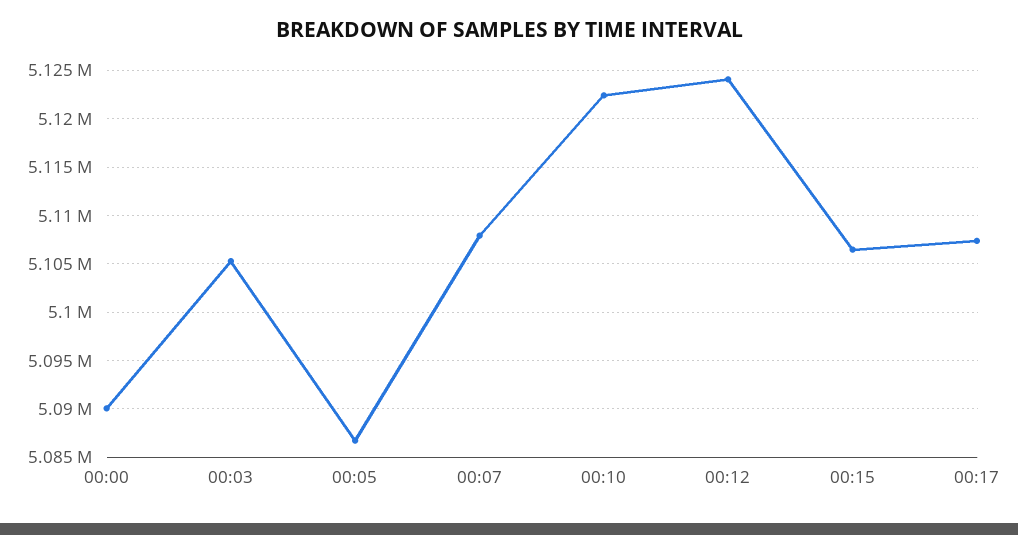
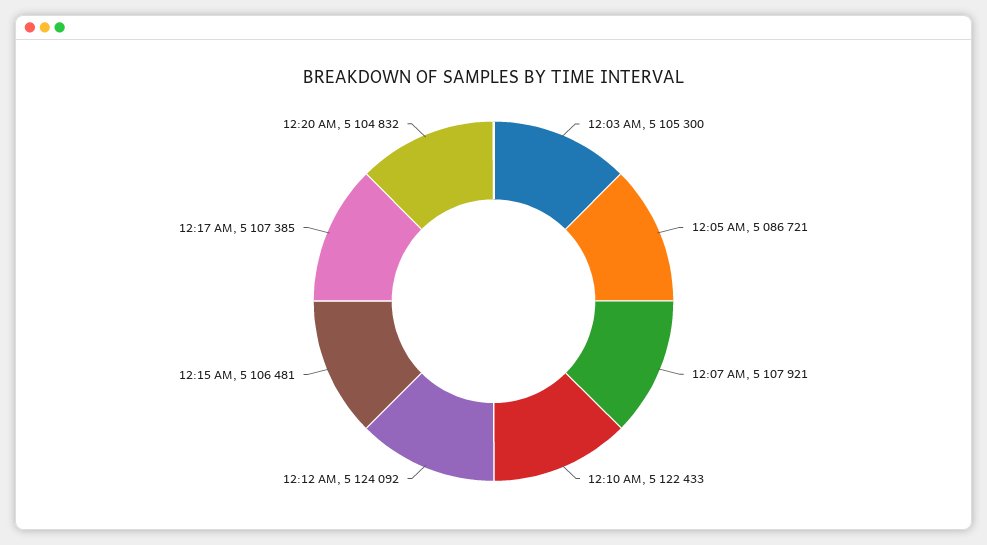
00:00: 5090000 -> none
12:20 AM: none -> 5104832

